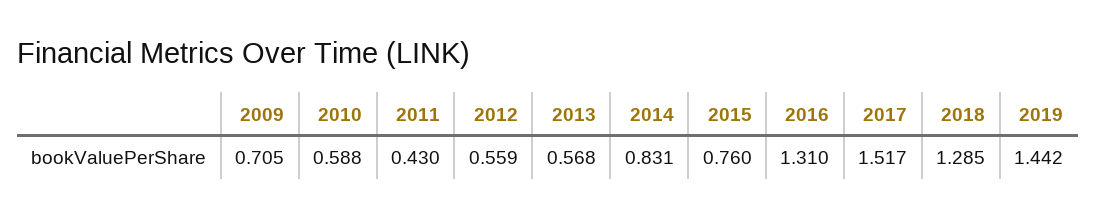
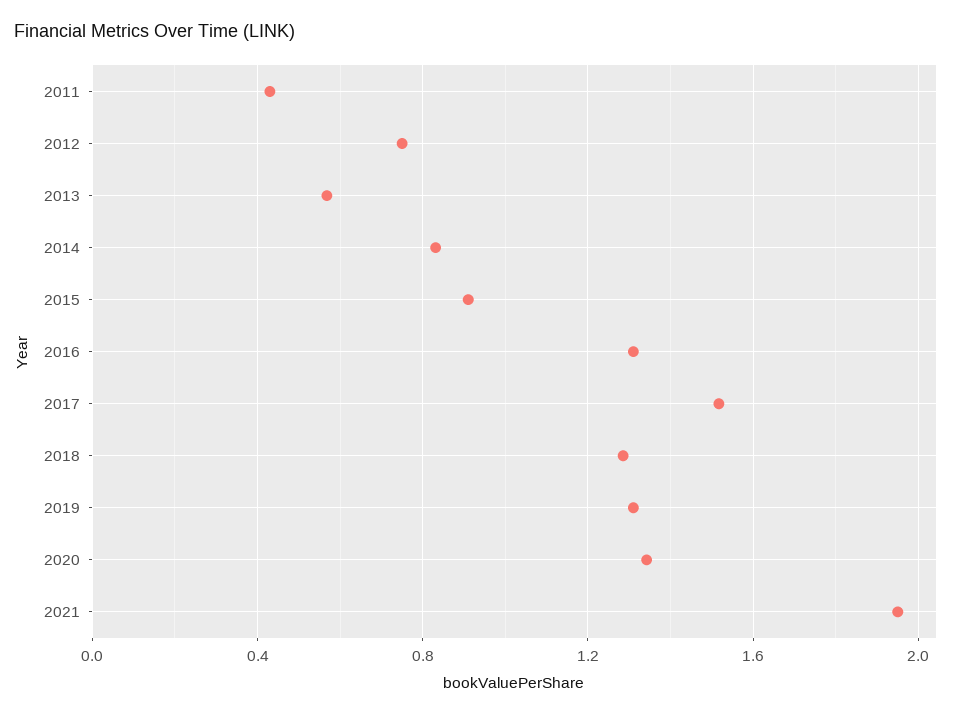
2009: 0.705 -> none
2010: 0.588 -> none
2012: 0.559 -> 0.75
2015: 0.76 -> 0.9
2019: 1.442 -> 1.3
2020: none -> 1.35
2021: none -> 1.95

